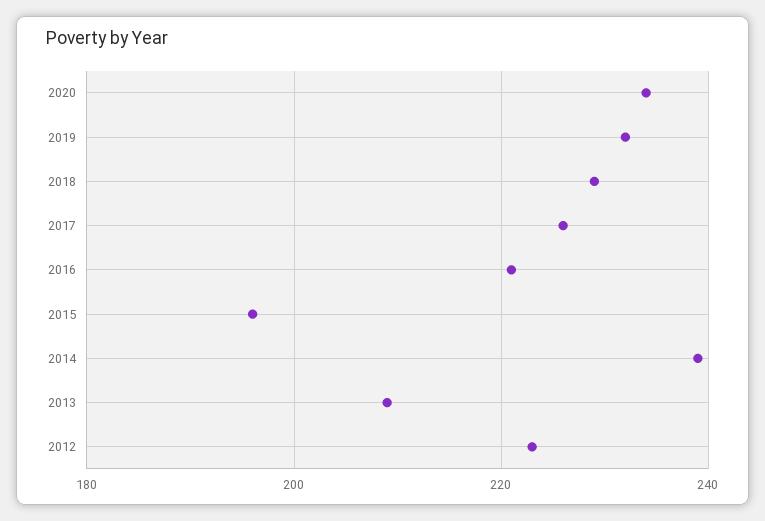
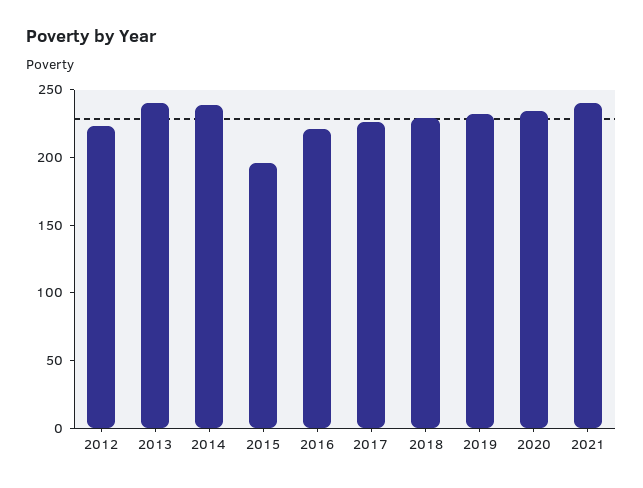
2013: 210 -> 240
2021: none -> 240

